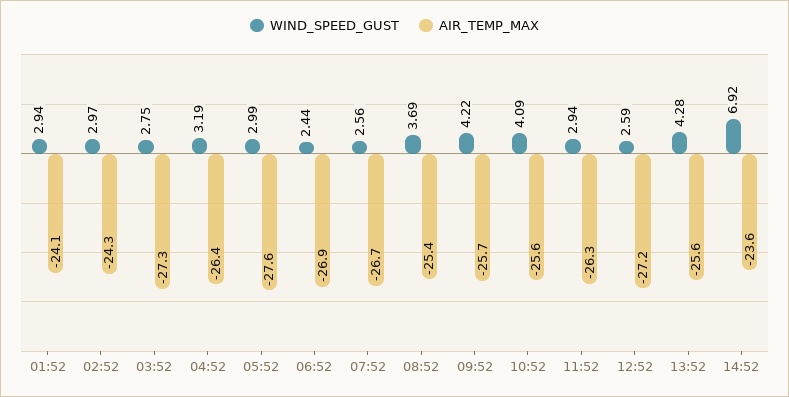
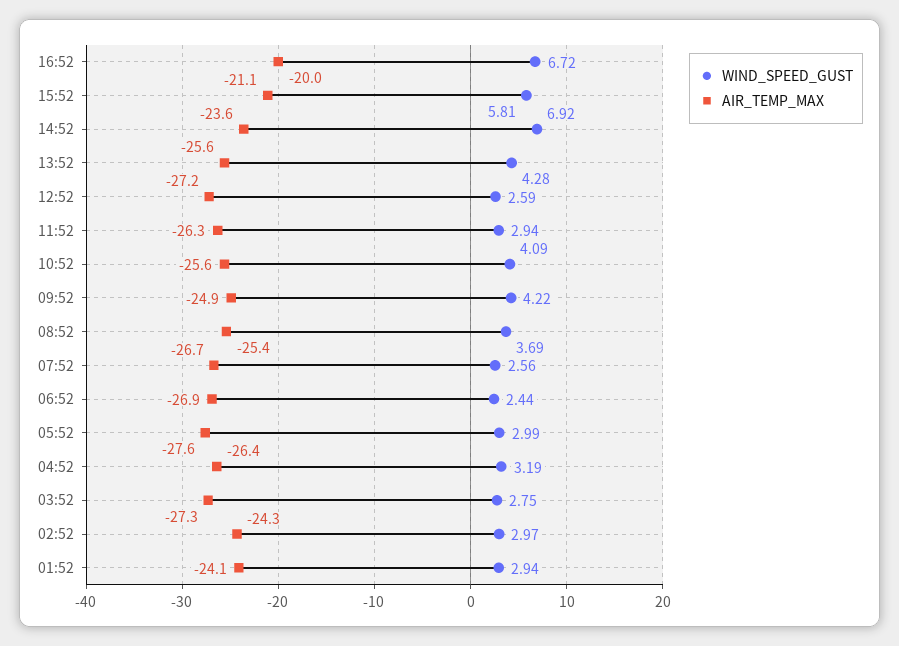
AIR_TEMP_MAX, 09:52: -25.7 -> -24.9
WIND_SPEED_GUST, 16:52: none -> 6.72
AIR_TEMP_MAX, 16:52: none -> -20
WIND_SPEED_GUST, 15:52: none -> 5.81
AIR_TEMP_MAX, 15:52: none -> -21.1

